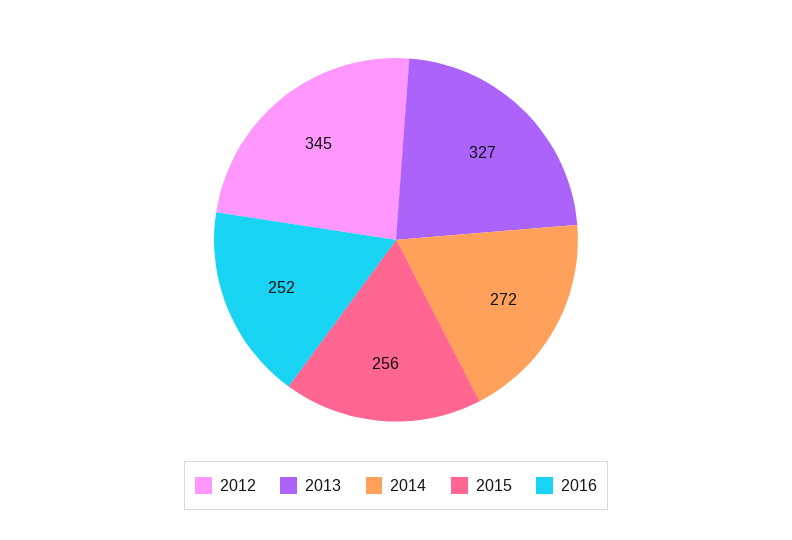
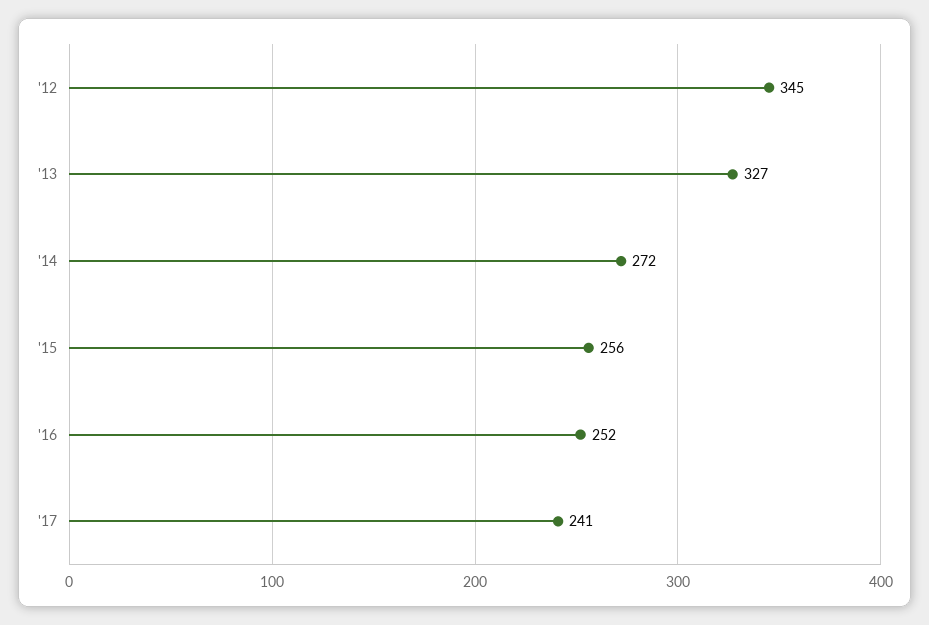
'17: none -> 241

